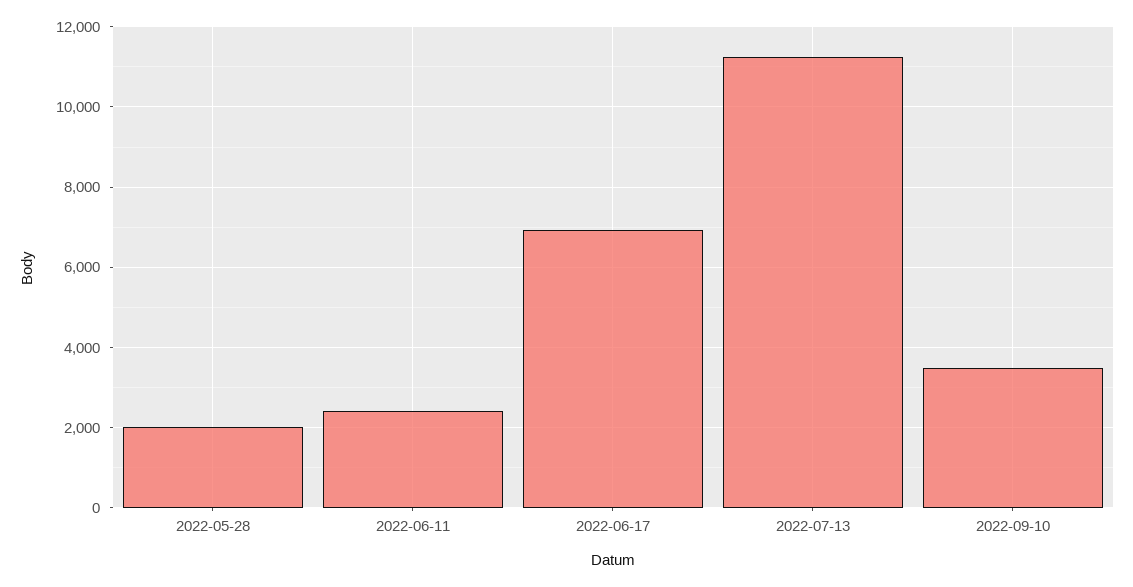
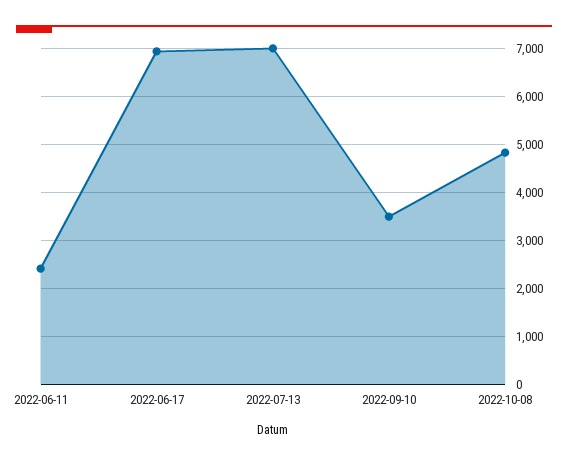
2022-05-28: 2000 -> none
2022-07-13: 11200 -> 7000
2022-10-08: none -> 4800

